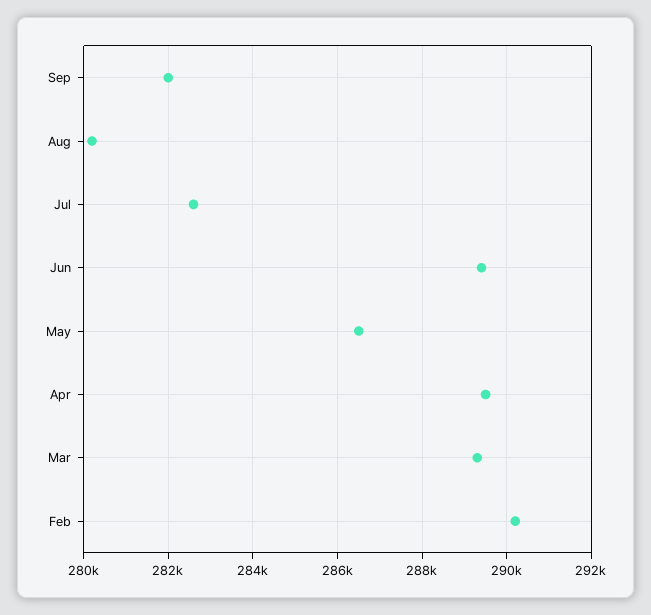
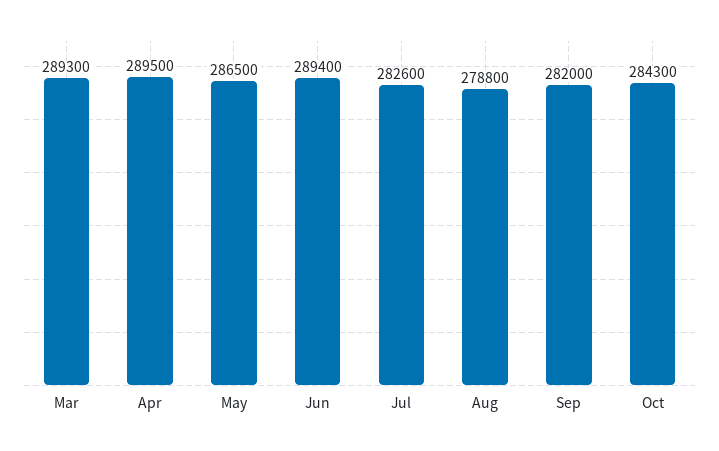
Aug: 280200 -> 278800
Feb: 290200 -> none
Oct: none -> 284300

